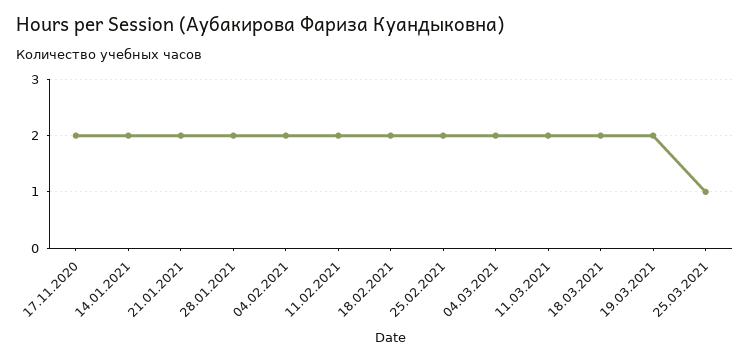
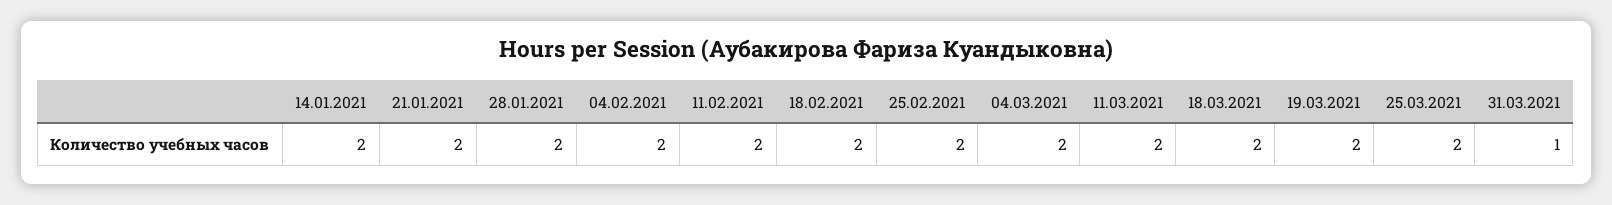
17.11.2020: 2 -> none
25.03.2021: 1 -> 2
31.03.2021: none -> 1

